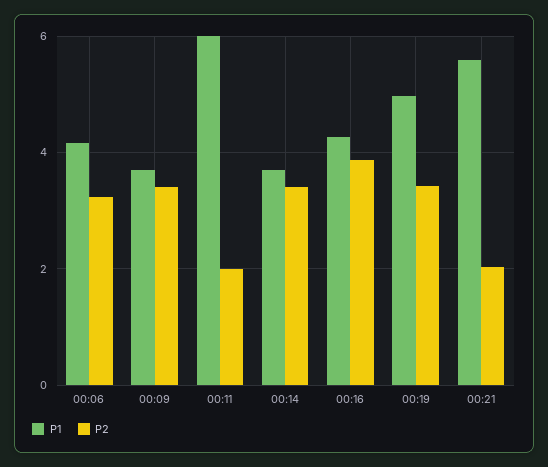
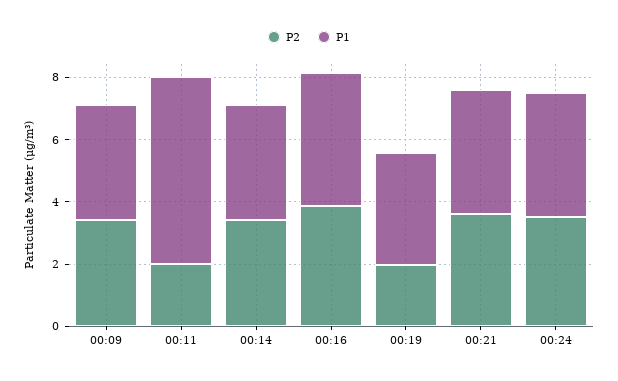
P1, 00:06: 4.2 -> none
P2, 00:06: 3.2 -> none
P1, 00:19: 5 -> 3.5
P2, 00:19: 3.4 -> 2
P1, 00:21: 5.6 -> 4
P2, 00:21: 2 -> 3.5
P2, 00:24: none -> 3.5
P1, 00:24: none -> 4

